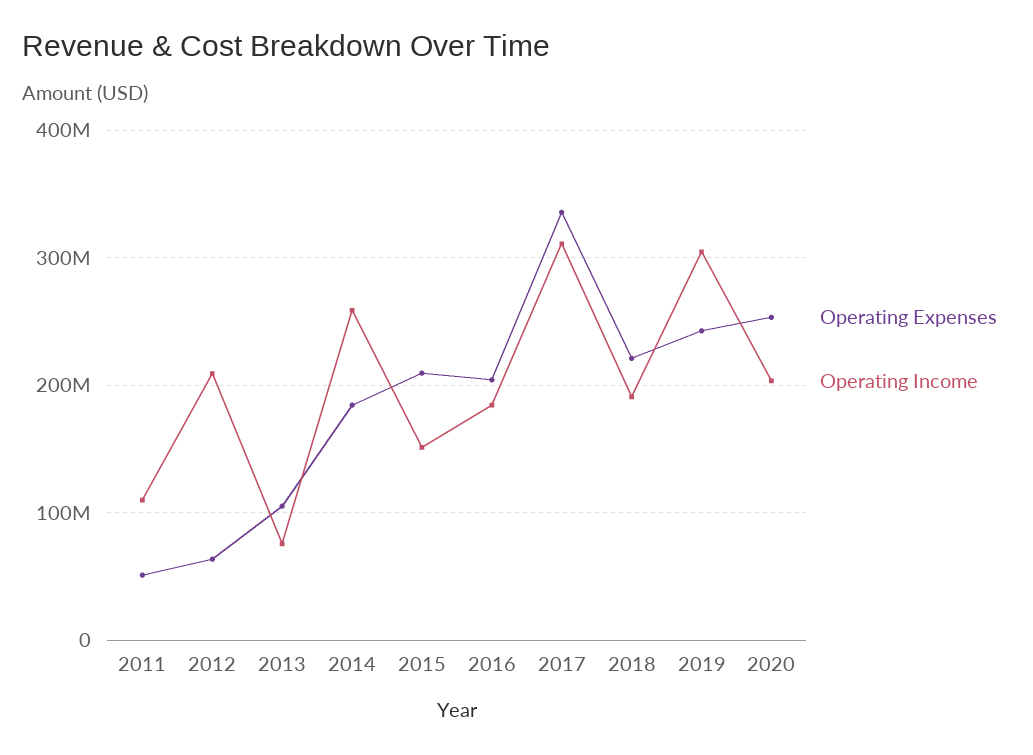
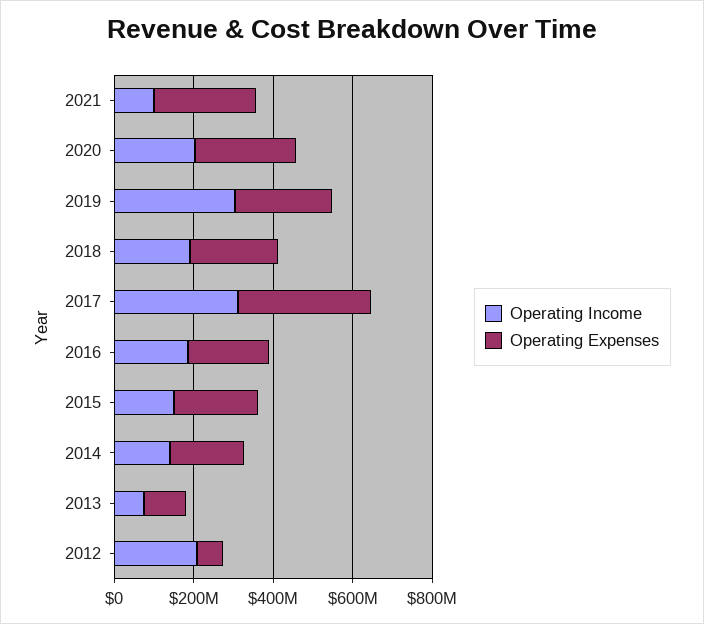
Operating Expenses, 2011: 50000000 -> none
Operating Income, 2011: 110000000 -> none
Operating Income, 2014: 260000000 -> 150000000
Operating Income, 2021: none -> 100000000
Operating Expenses, 2021: none -> 250000000

